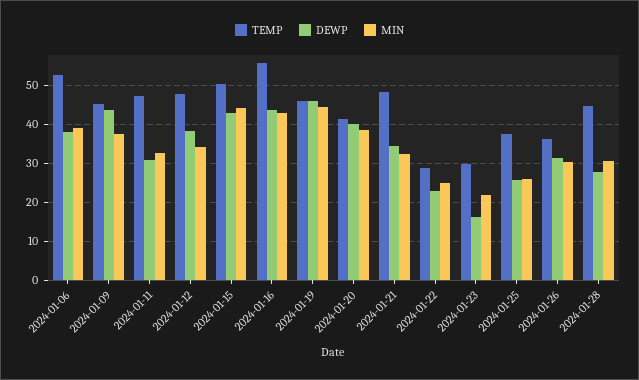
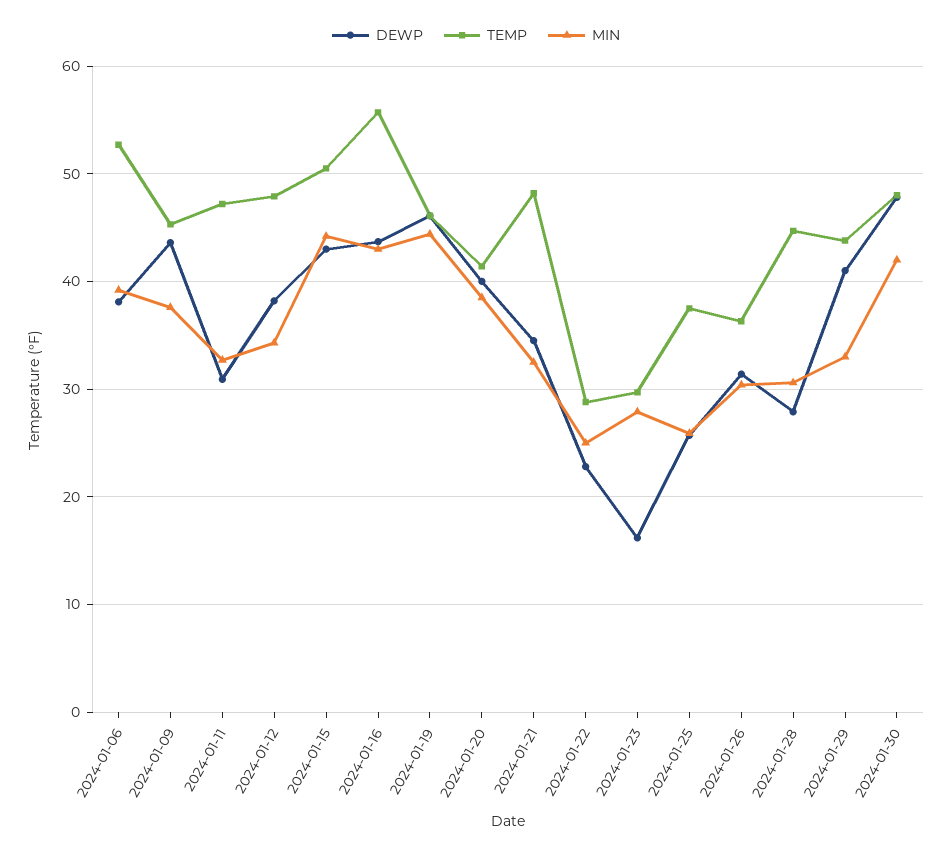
MIN, 2024-01-23: 22 -> 28
DEWP, 2024-01-29: none -> 41
TEMP, 2024-01-29: none -> 44
MIN, 2024-01-29: none -> 33
DEWP, 2024-01-30: none -> 48
TEMP, 2024-01-30: none -> 48
MIN, 2024-01-30: none -> 42

